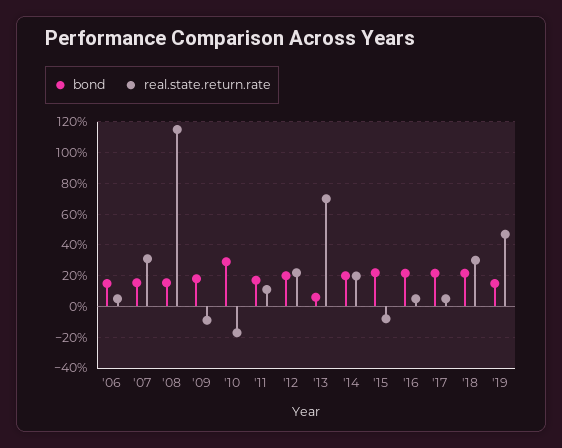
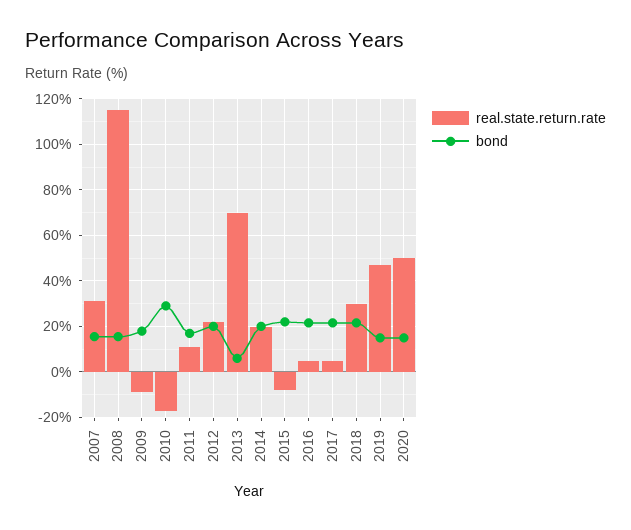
bond, '06: 15 -> none
real.state.return.rate, '06: 5 -> none
real.state.return.rate, 2020: none -> 50
bond, 2020: none -> 15

